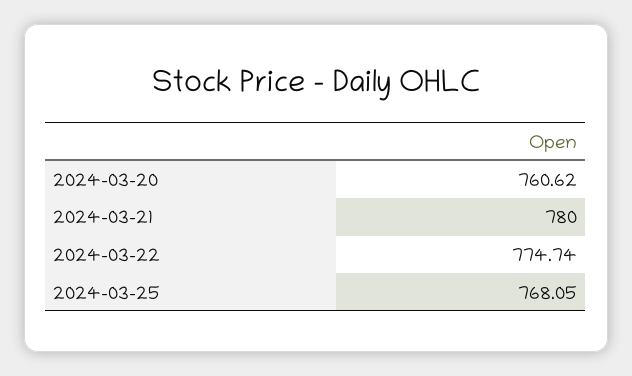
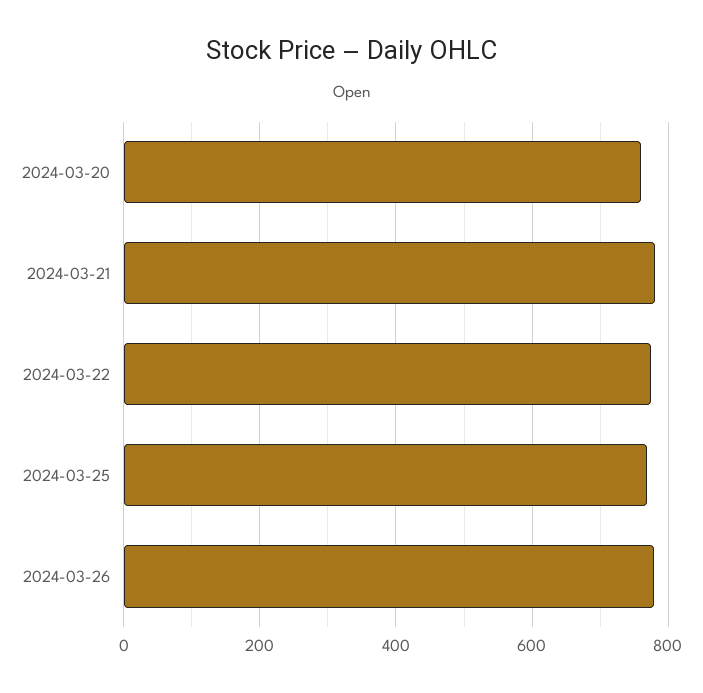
2024-03-26: none -> 780

